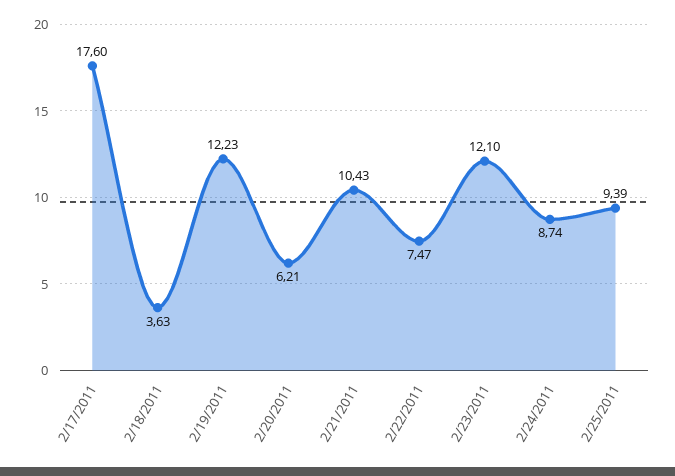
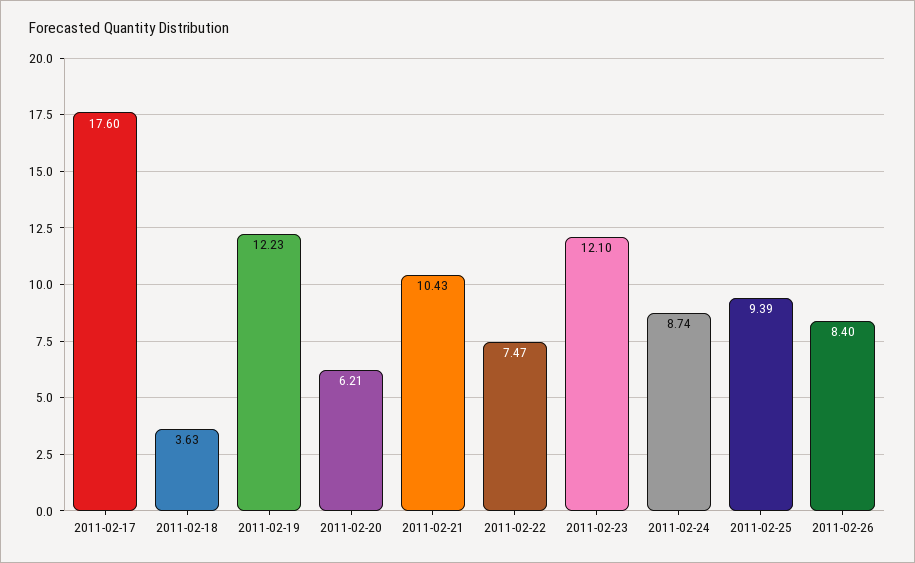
2011-02-26: none -> 8.4

